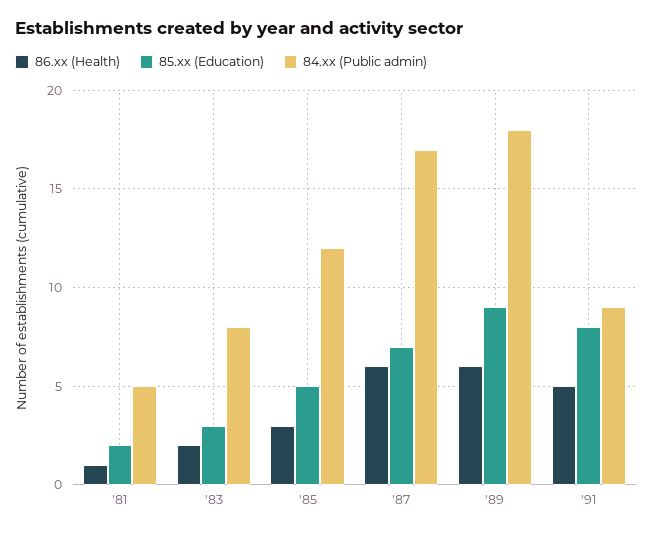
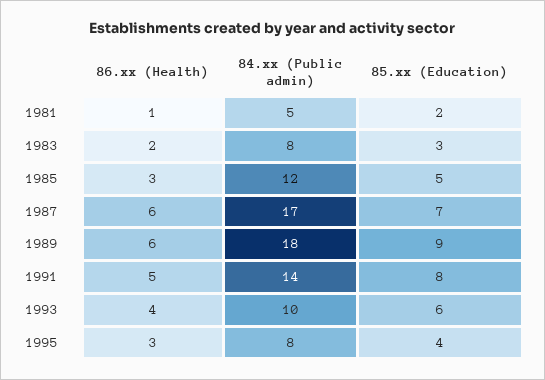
84.xx (Public admin), '91: 9 -> 14
86.xx (Health), 1993: none -> 4
84.xx (Public admin), 1993: none -> 10
85.xx (Education), 1993: none -> 6
86.xx (Health), 1995: none -> 3
84.xx (Public admin), 1995: none -> 8
85.xx (Education), 1995: none -> 4

